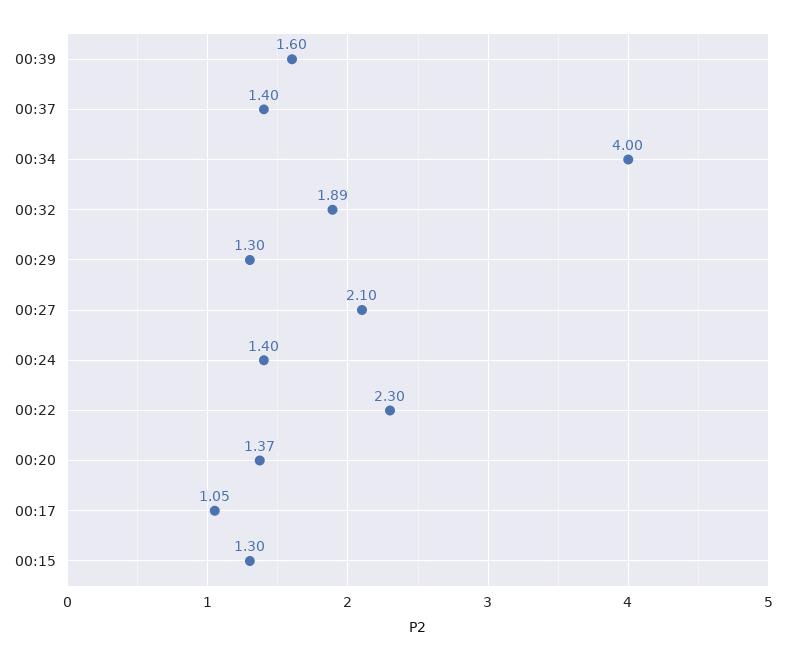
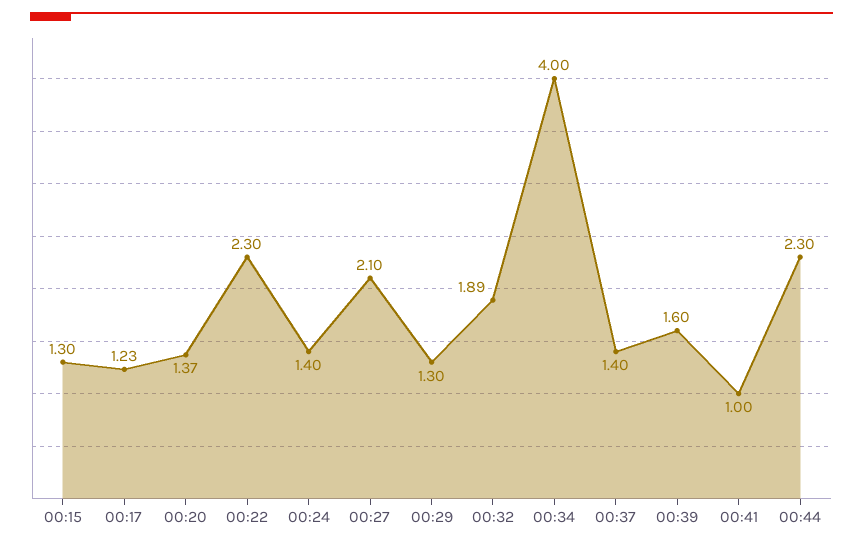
00:17: 1.05 -> 1.23
00:41: none -> 1
00:44: none -> 2.3

